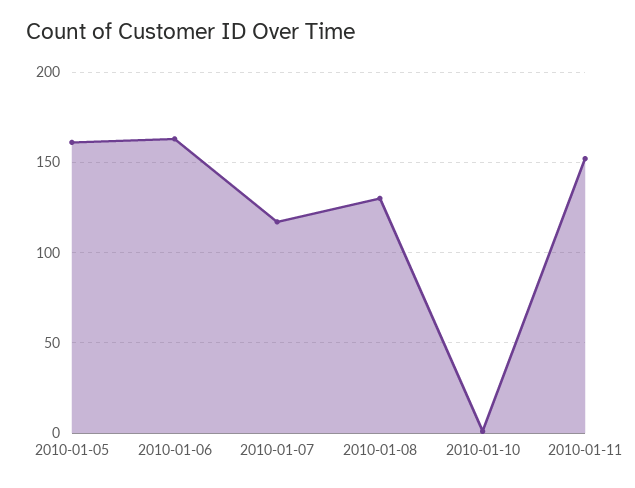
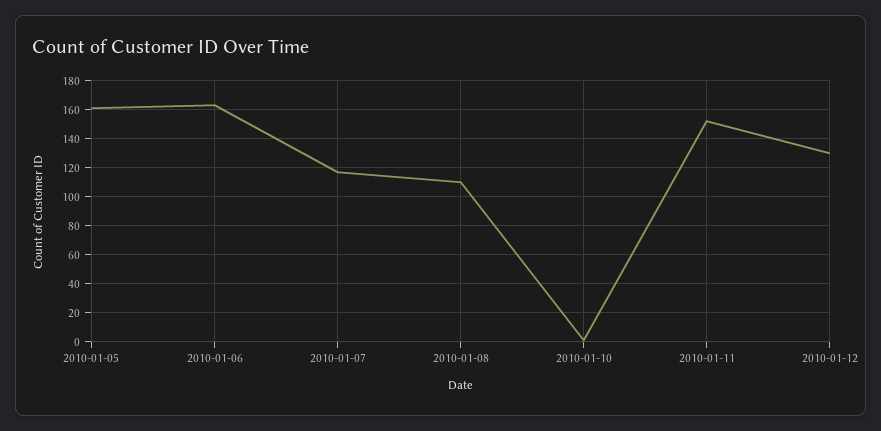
2010-01-08: 130 -> 110
2010-01-12: none -> 130

